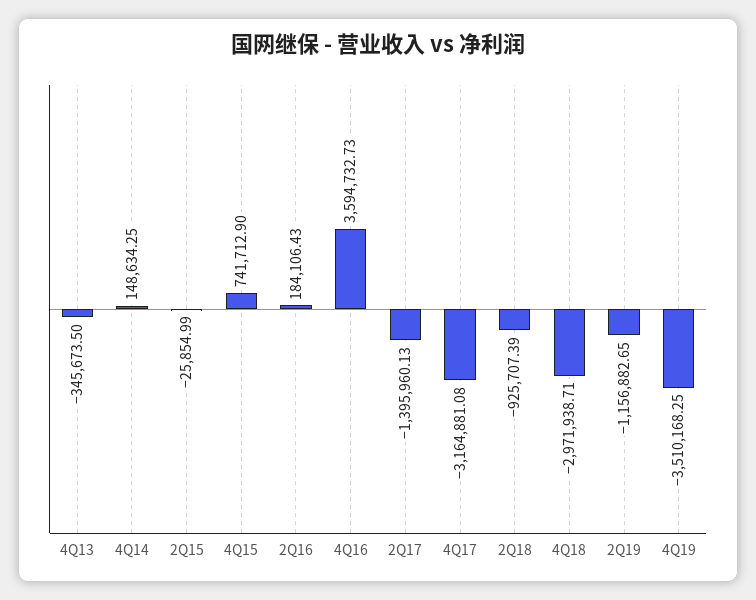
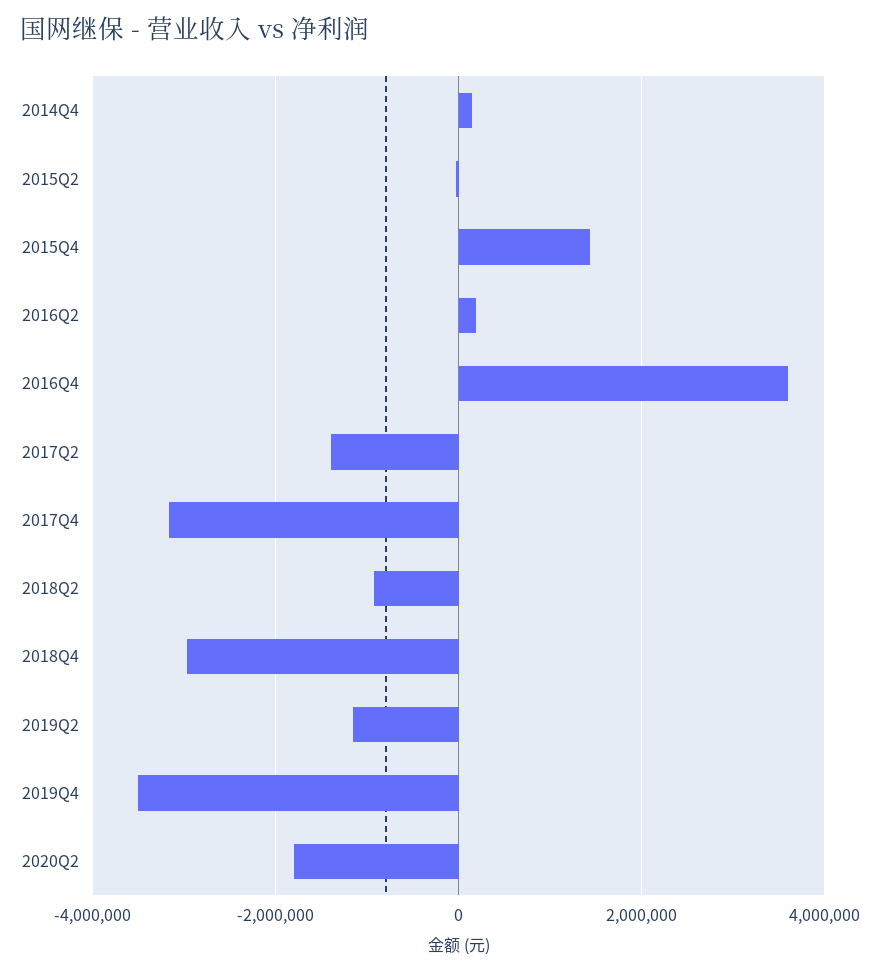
4Q13: -345673.5 -> none
4Q15: 741712.9 -> 1400000
2020Q2: none -> -1800000

